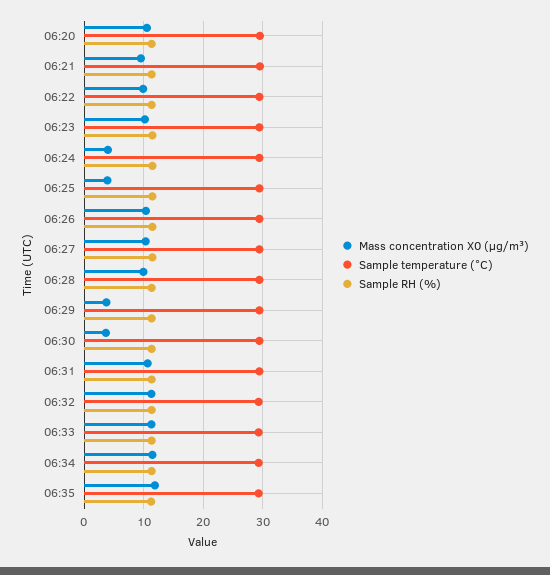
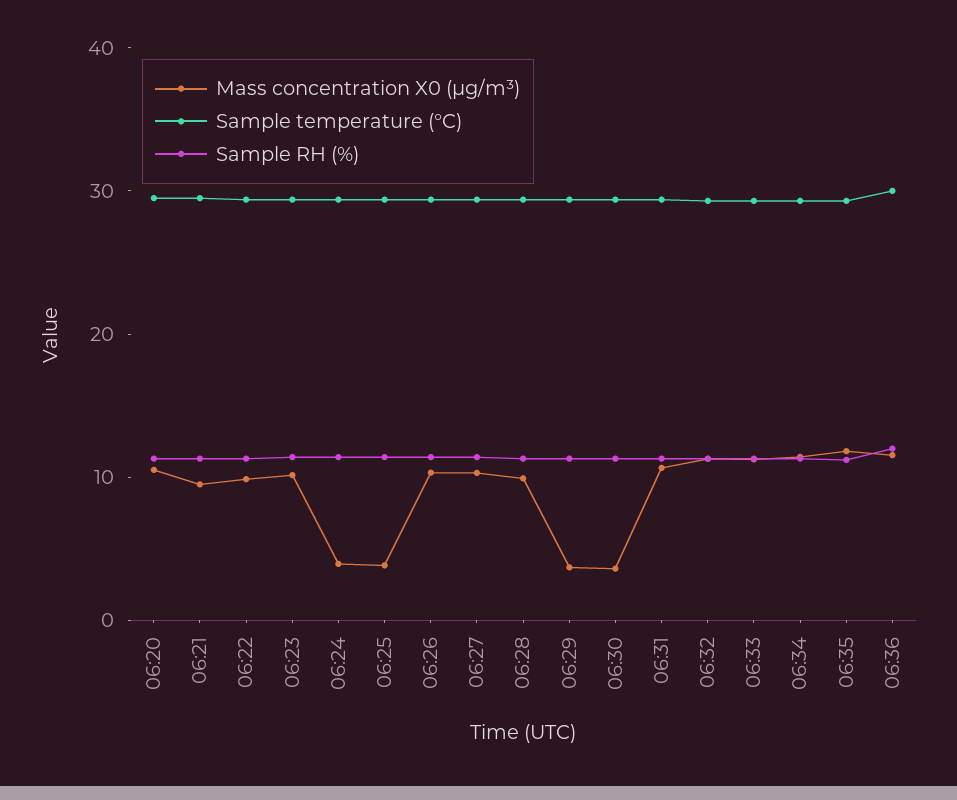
Mass concentration X0 (μg/m³), 06:36: none -> 12
Sample temperature (°C), 06:36: none -> 30
Sample RH (%), 06:36: none -> 12

